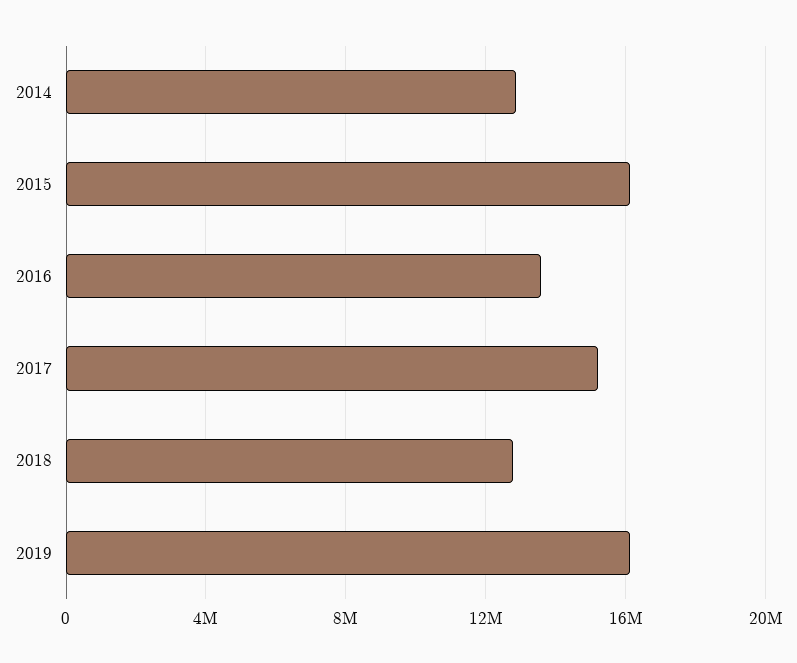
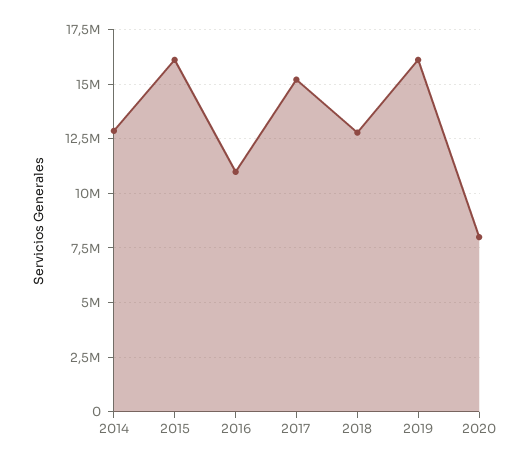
2016: 13500000 -> 11000000
2020: none -> 8000000

